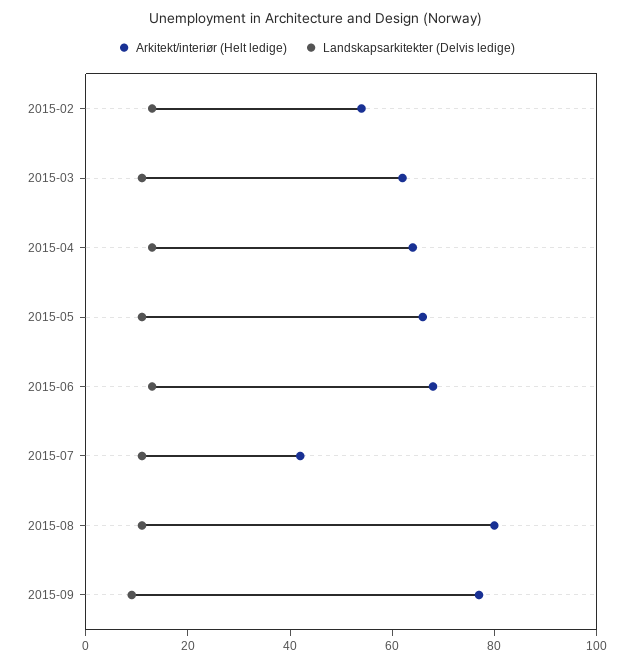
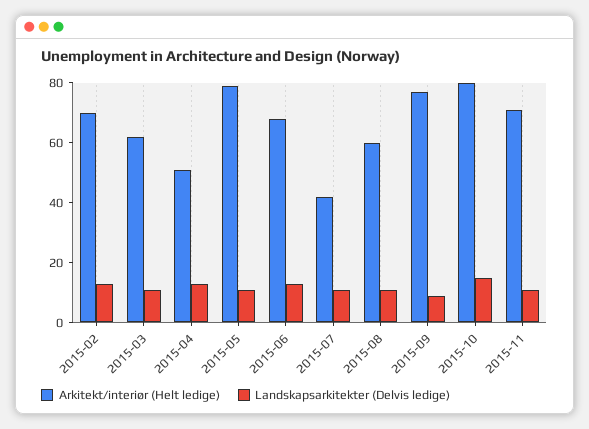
Arkitekt/interiør (Helt ledige), 2015-02: 55 -> 70
Arkitekt/interiør (Helt ledige), 2015-04: 65 -> 50
Arkitekt/interiør (Helt ledige), 2015-05: 65 -> 80
Arkitekt/interiør (Helt ledige), 2015-08: 80 -> 60
Arkitekt/interiør (Helt ledige), 2015-10: none -> 80
Landskapsarkitekter (Delvis ledige), 2015-10: none -> 15
Arkitekt/interiør (Helt ledige), 2015-11: none -> 70
Landskapsarkitekter (Delvis ledige), 2015-11: none -> 10

